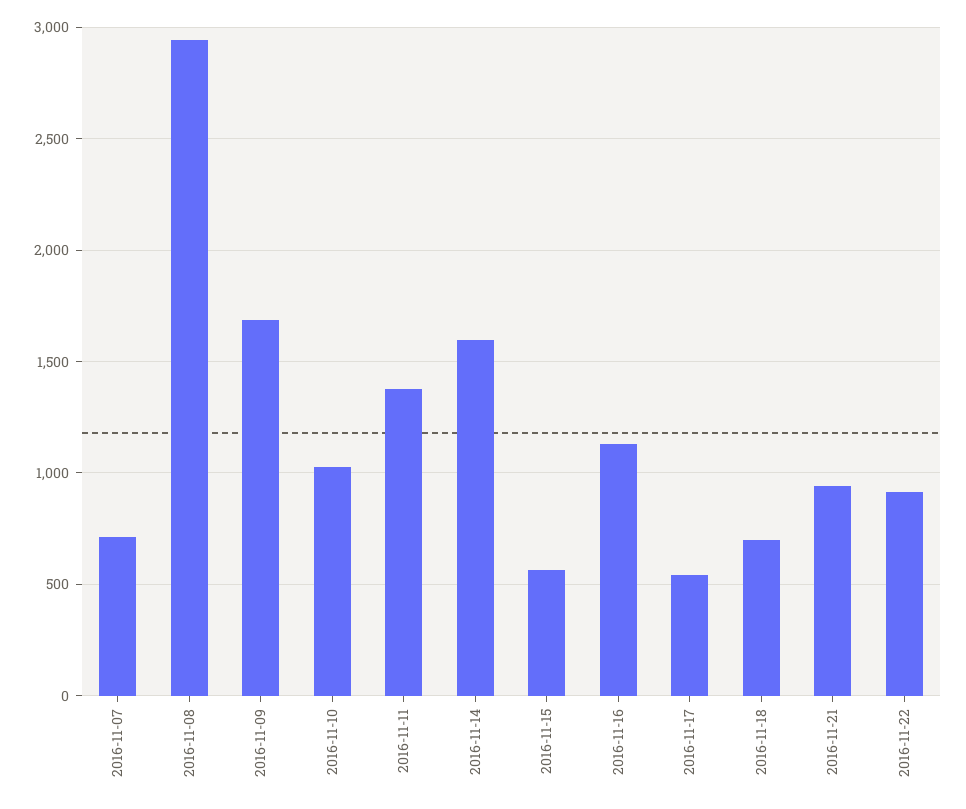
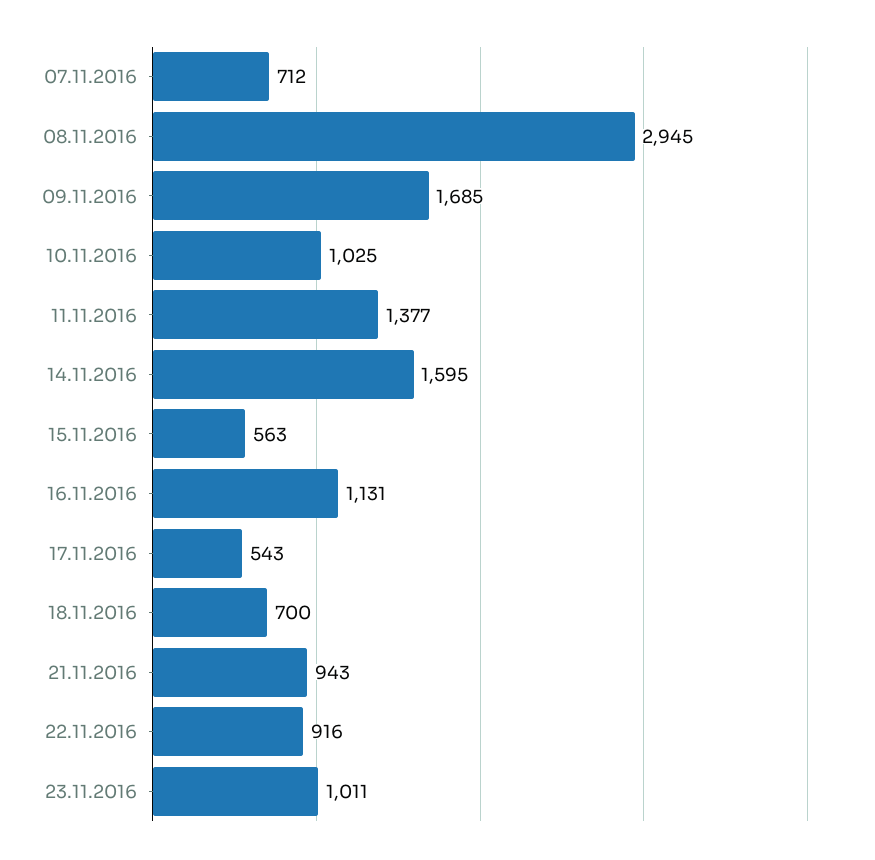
23.11.2016: none -> 1011

